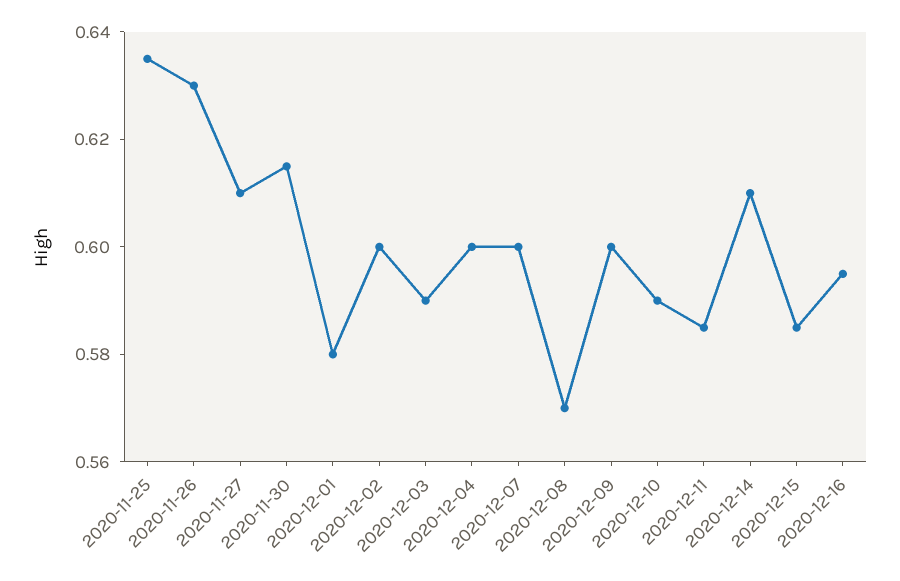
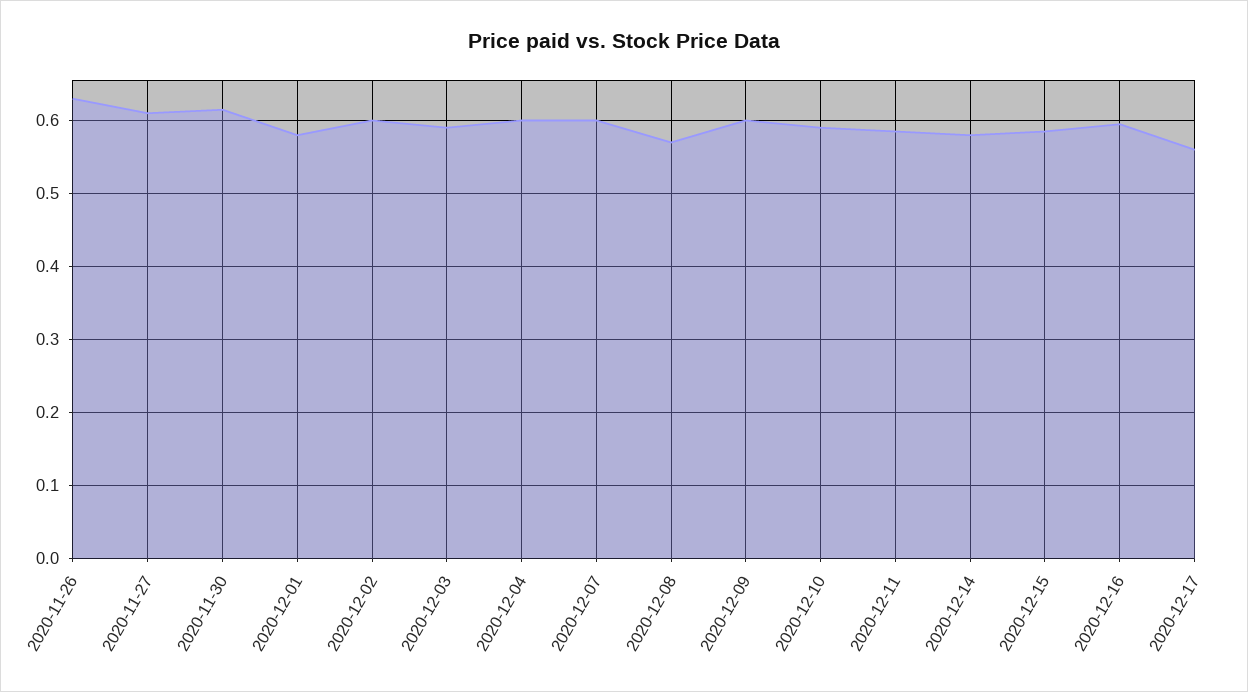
2020-11-25: 0.635 -> none
2020-12-14: 0.61 -> 0.58
2020-12-17: none -> 0.56

